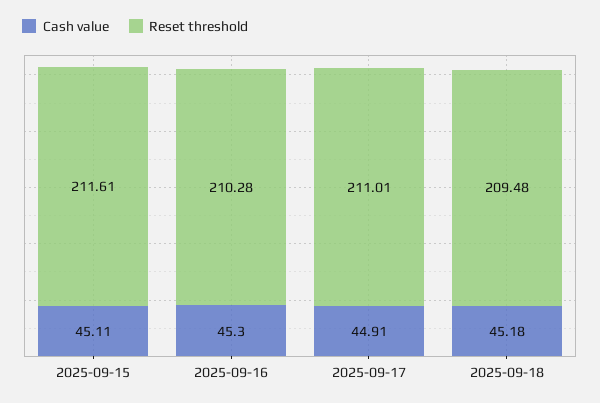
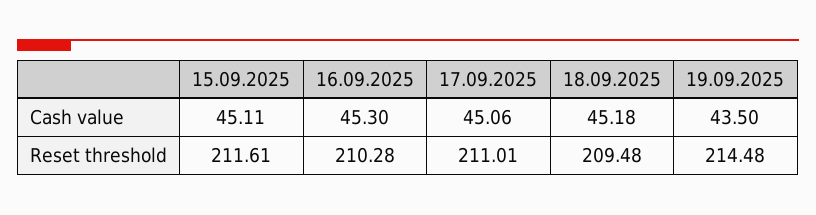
Cash value, 2025-09-17: 44.91 -> 45.06
Cash value, 19.09.2025: none -> 43.5
Reset threshold, 19.09.2025: none -> 214.48

